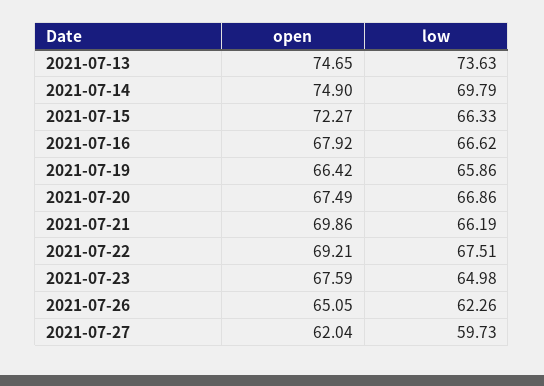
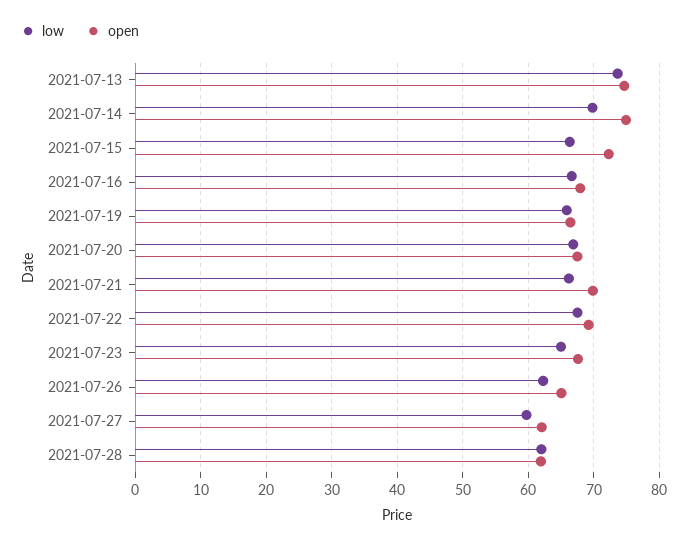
low, 2021-07-28: none -> 62
open, 2021-07-28: none -> 62

